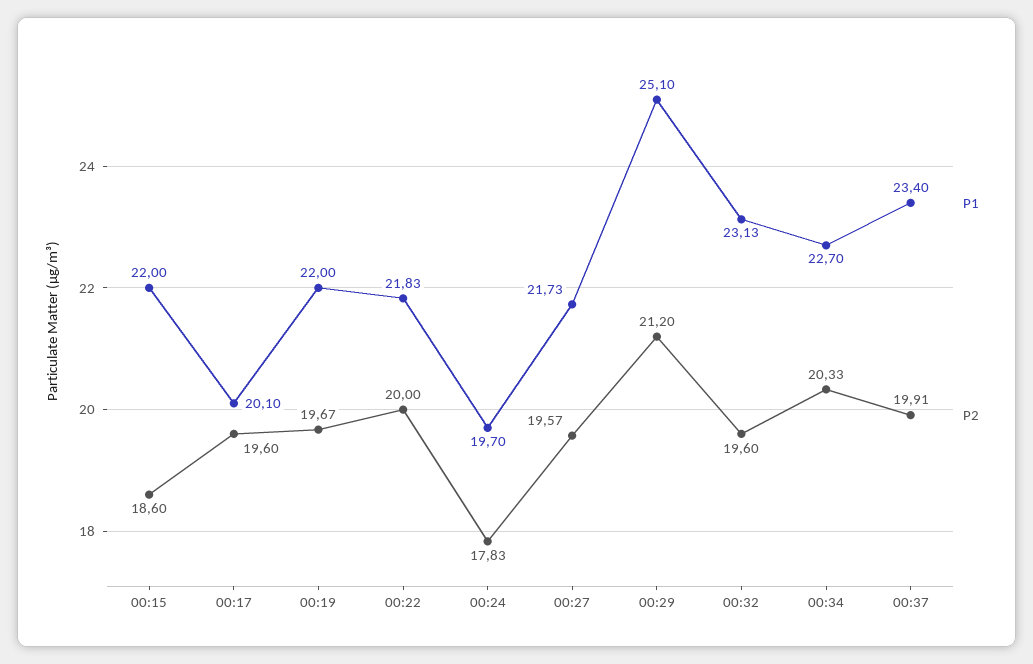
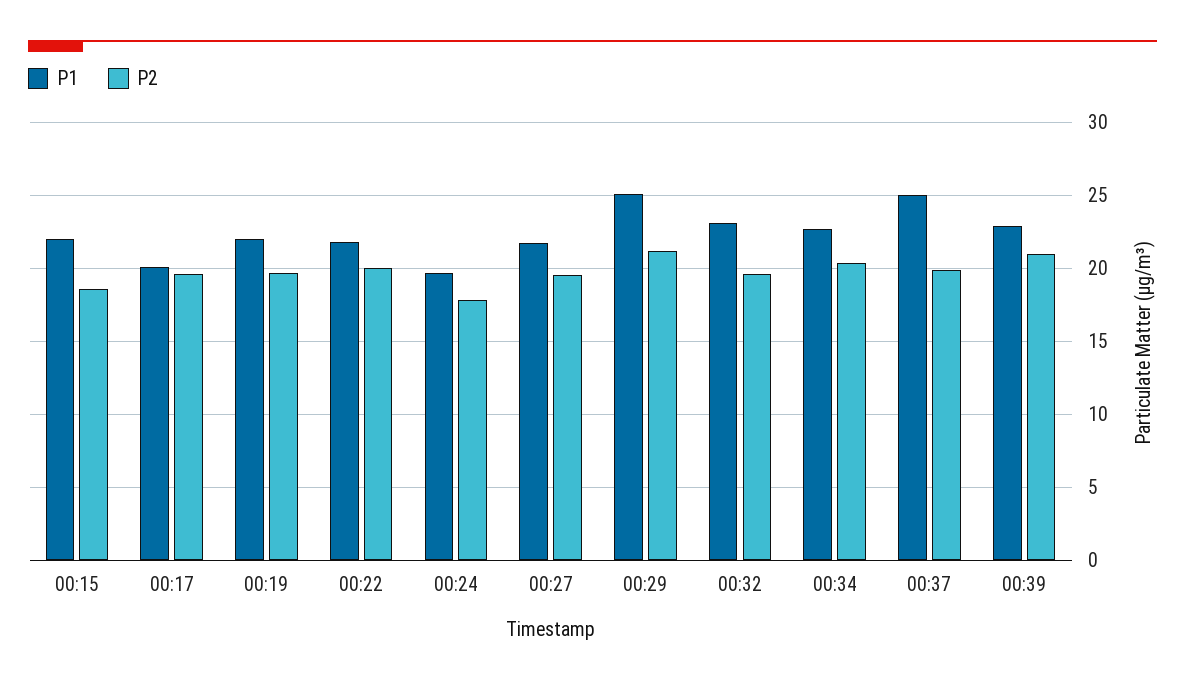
P1, 00:37: 23.4 -> 25
P1, 00:39: none -> 23
P2, 00:39: none -> 21

